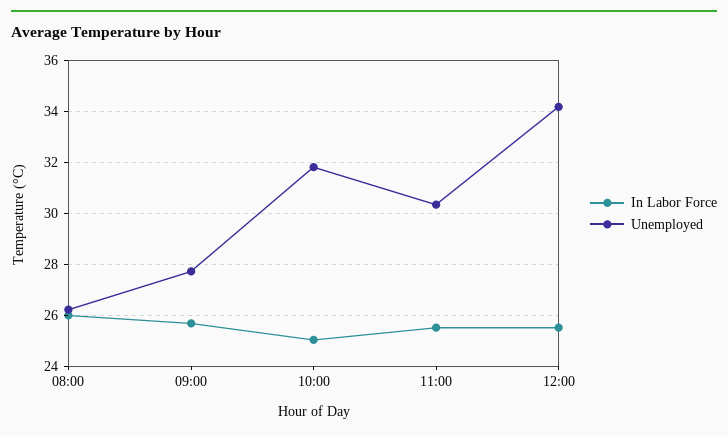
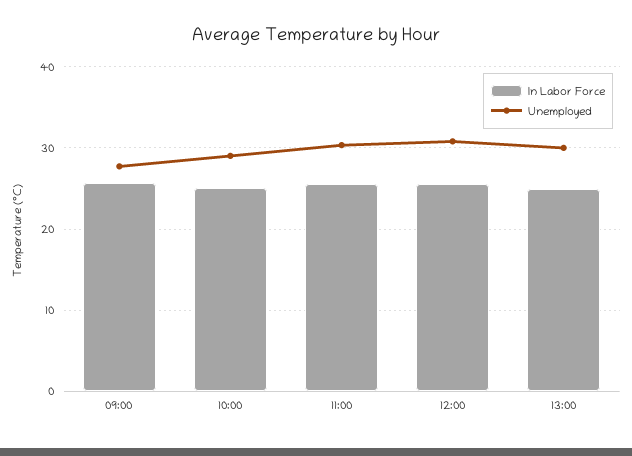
In Labor Force, 08:00: 26 -> none
Unemployed, 08:00: 26.25 -> none
Unemployed, 10:00: 31.75 -> 29
Unemployed, 12:00: 34.25 -> 31
In Labor Force, 13:00: none -> 25
Unemployed, 13:00: none -> 30

